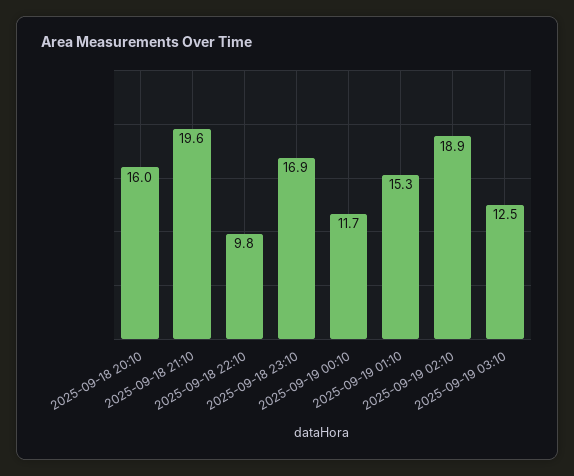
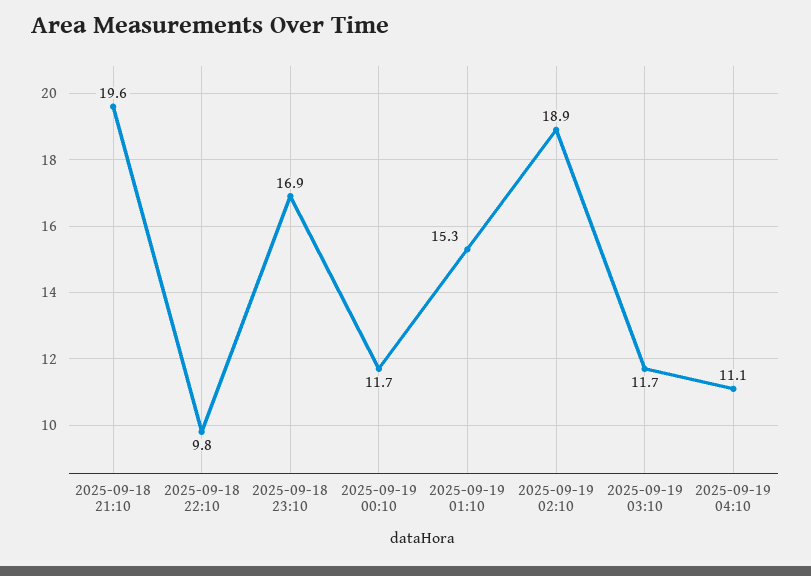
2025-09-18 20:10: 16 -> none
2025-09-19 03:10: 12.5 -> 11.7
2025-09-19 04:10: none -> 11.1

